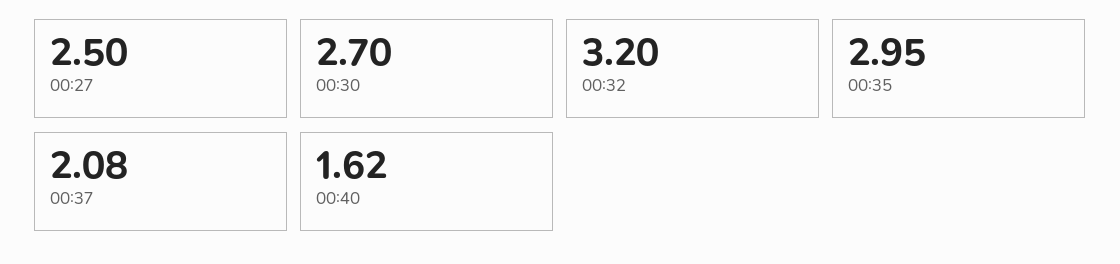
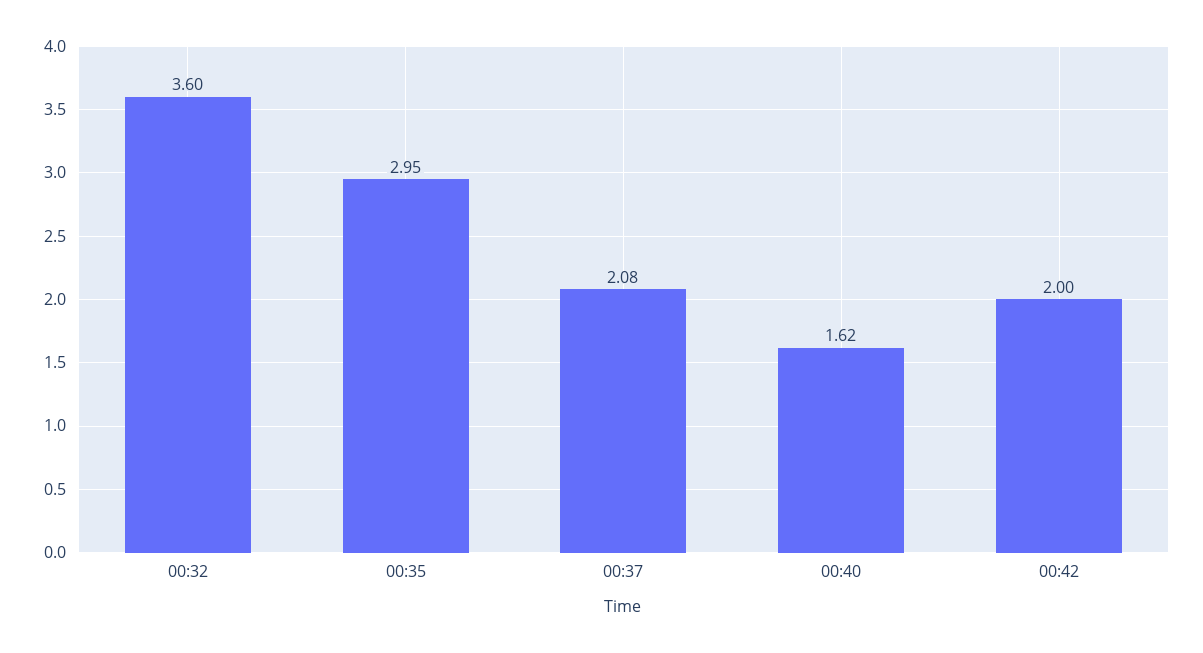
00:27: 2.5 -> none
00:30: 2.7 -> none
00:32: 3.2 -> 3.6
00:42: none -> 2

